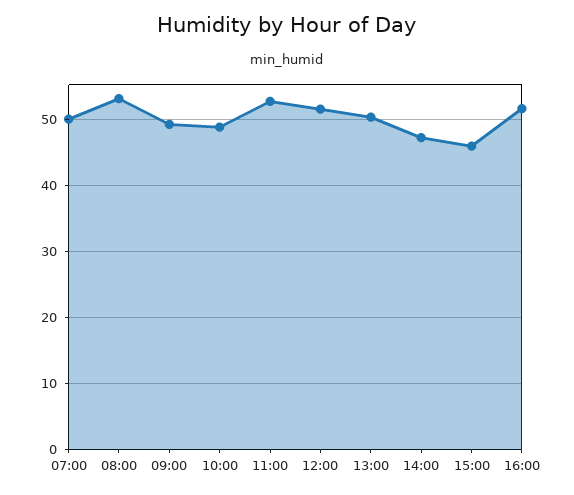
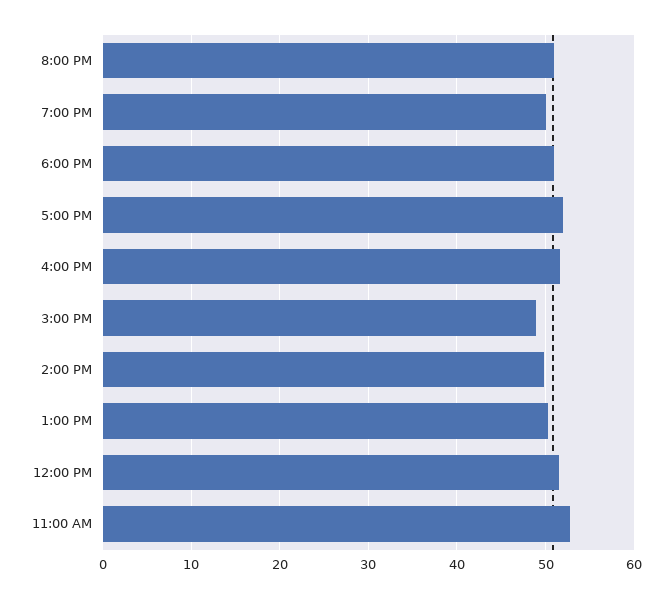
07:00: 50 -> none
08:00: 53 -> none
09:00: 49 -> none
10:00: 49 -> none
14:00: 47 -> 50
15:00: 46 -> 49
8:00 PM: none -> 51
7:00 PM: none -> 50
6:00 PM: none -> 51
5:00 PM: none -> 52

